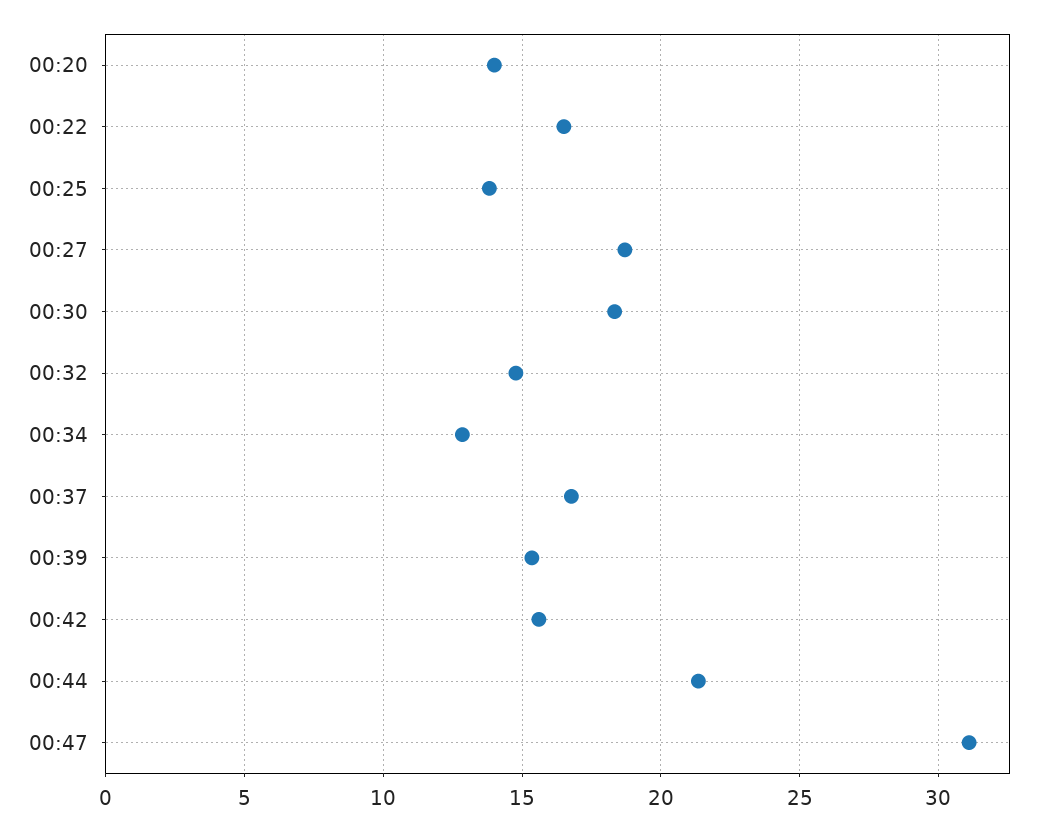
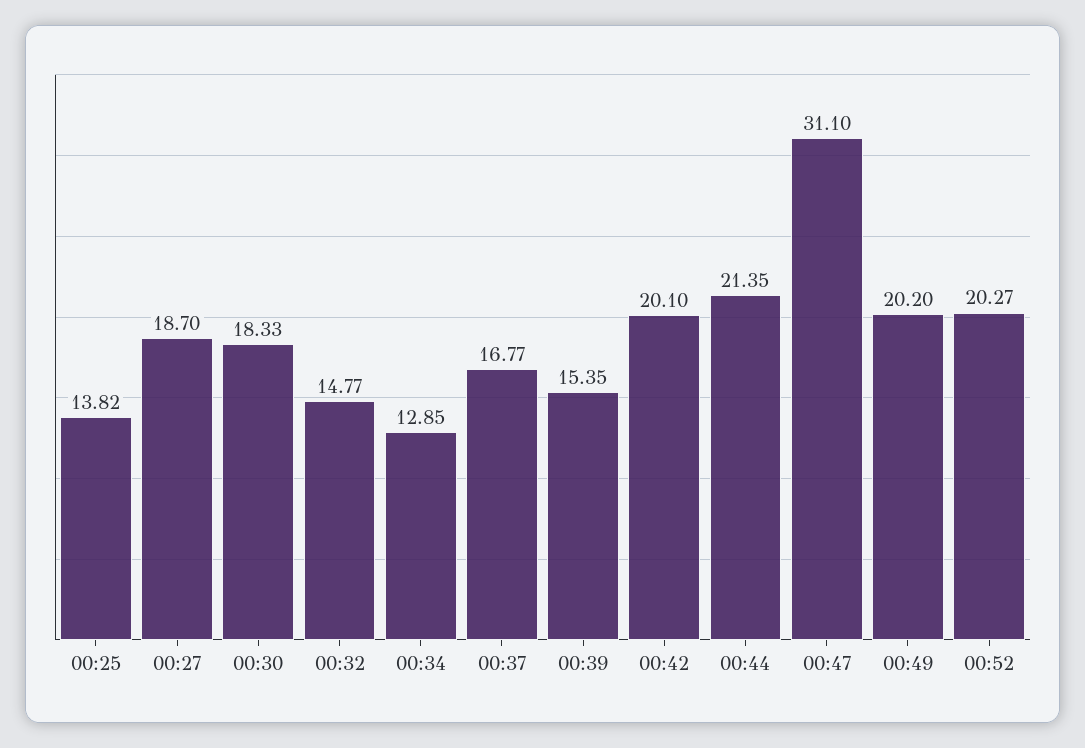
00:20: 14 -> none
00:22: 16.5 -> none
00:42: 15.5 -> 20.1
00:49: none -> 20.2
00:52: none -> 20.27

